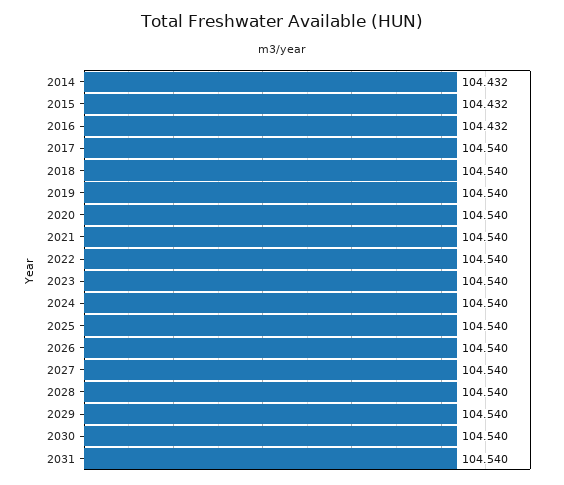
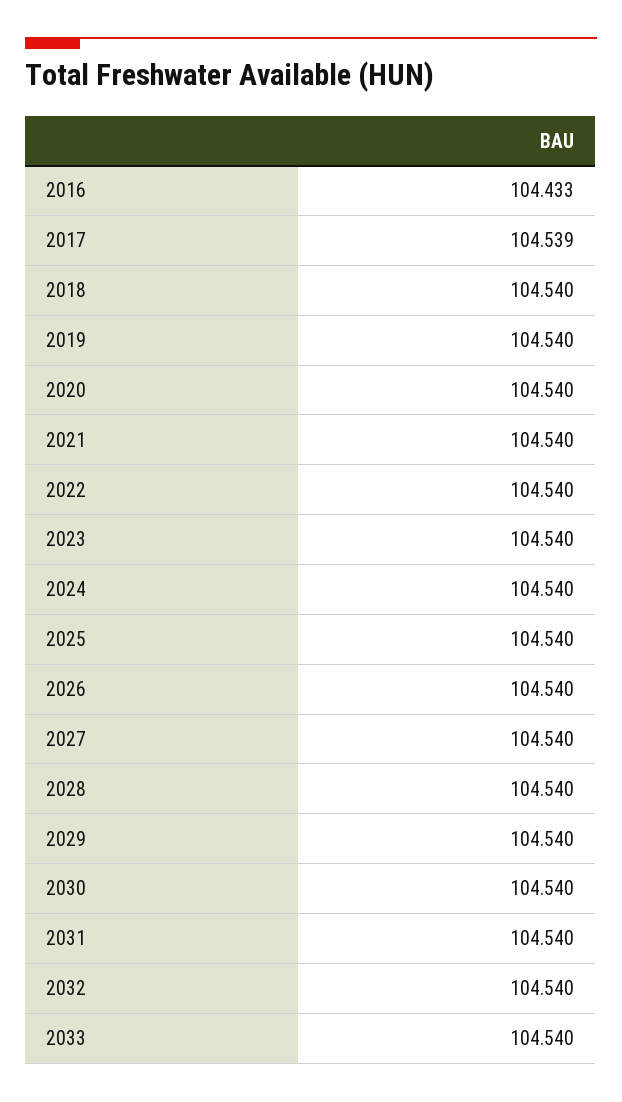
2014: 104.432 -> none
2015: 104.432 -> none
2016: 104.432 -> 104.433
2017: 104.54 -> 104.539
2032: none -> 104.54
2033: none -> 104.54

